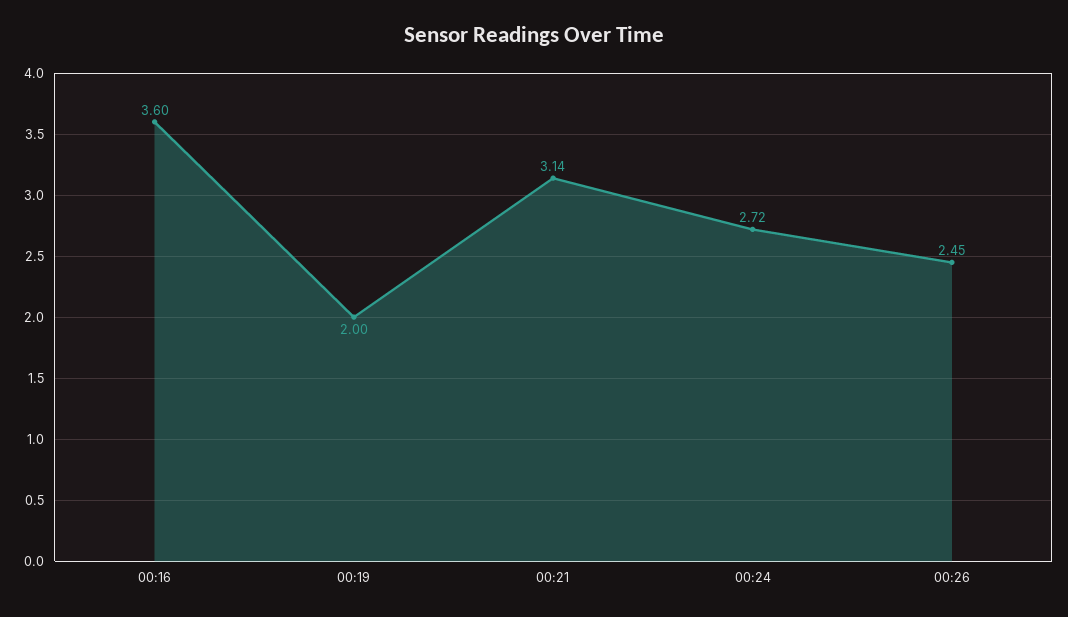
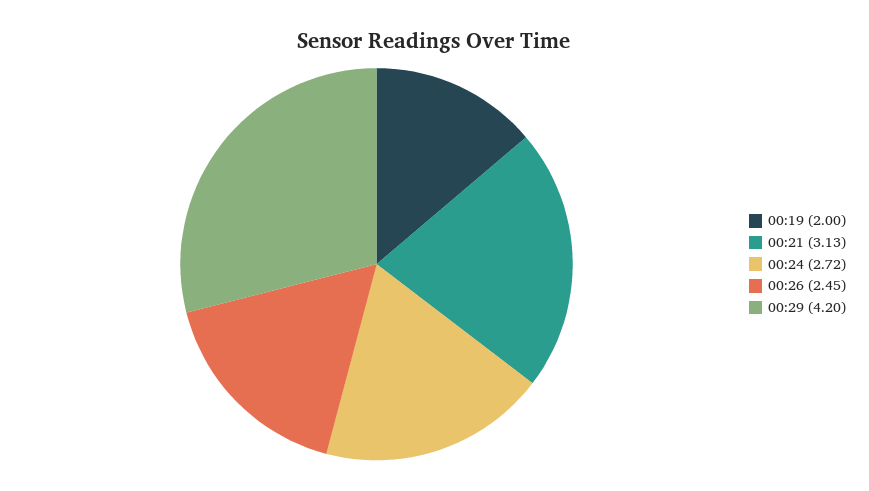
00:16: 3.6 -> none
00:21: 3.14 -> 3.13
00:29: none -> 4.2

